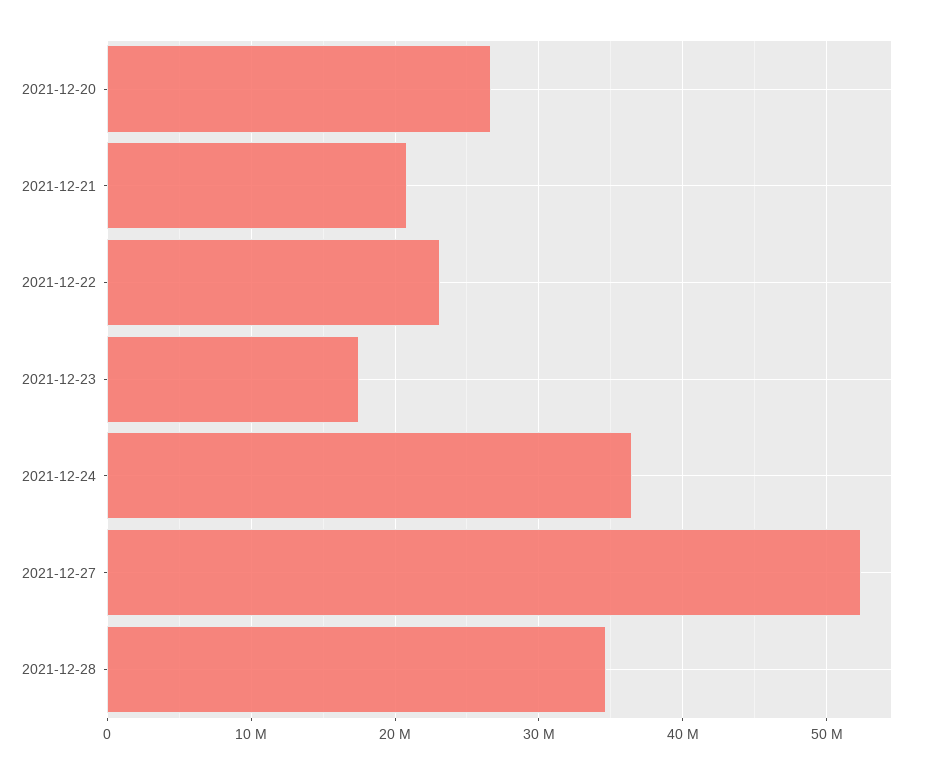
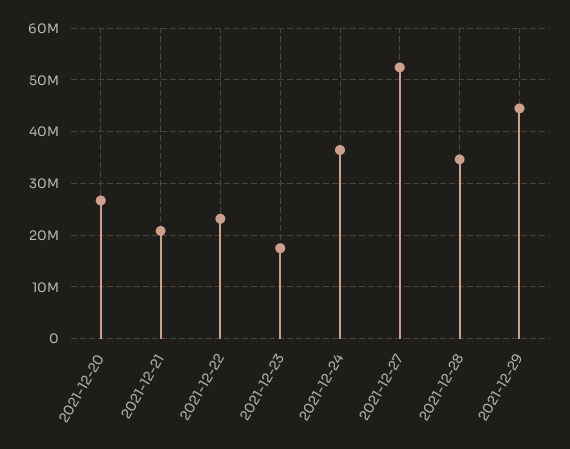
2021-12-29: none -> 44000000

